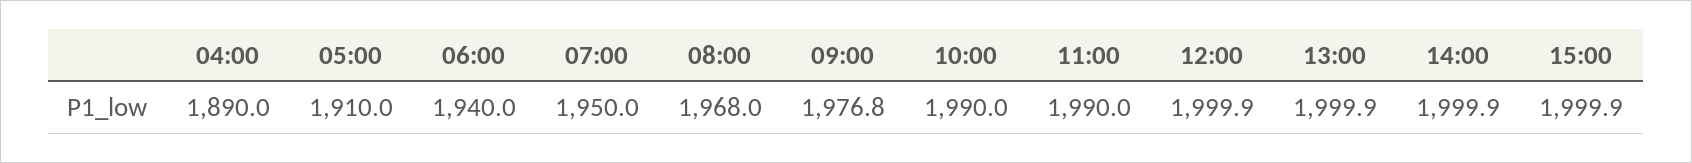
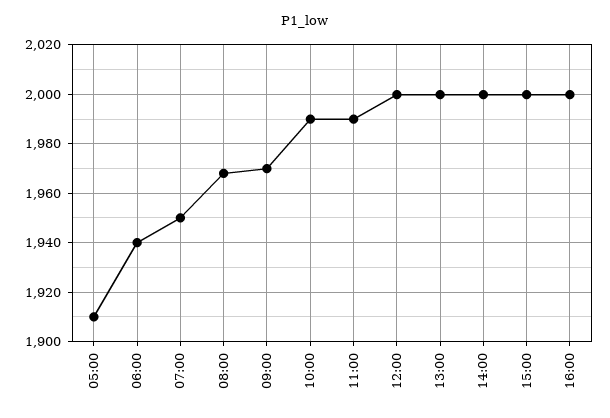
04:00: 1890 -> none
09:00: 1976.8 -> 1970
16:00: none -> 2000

